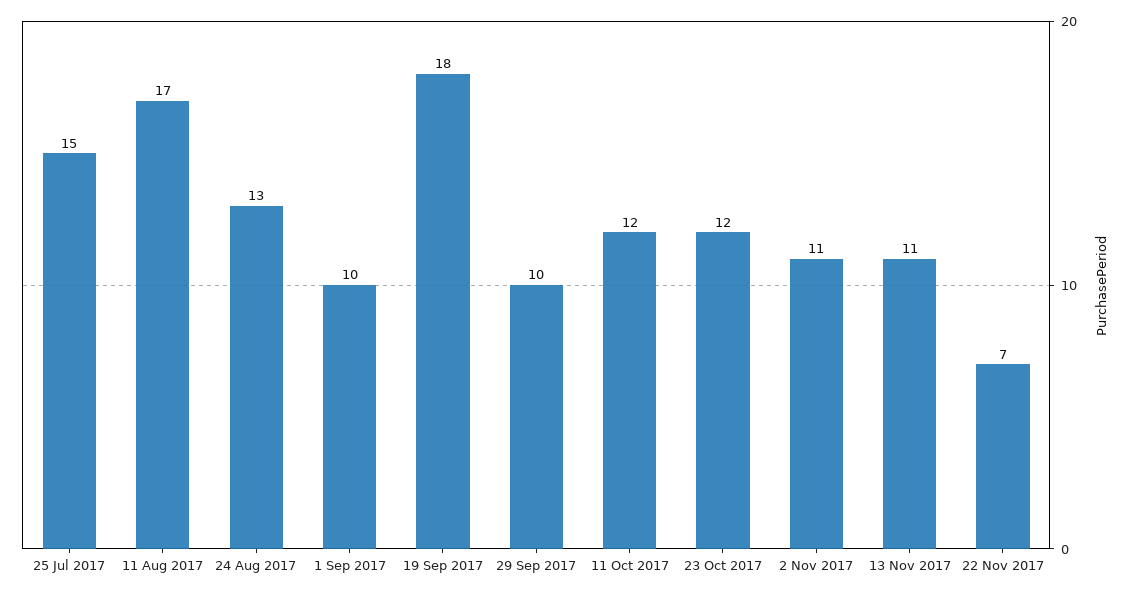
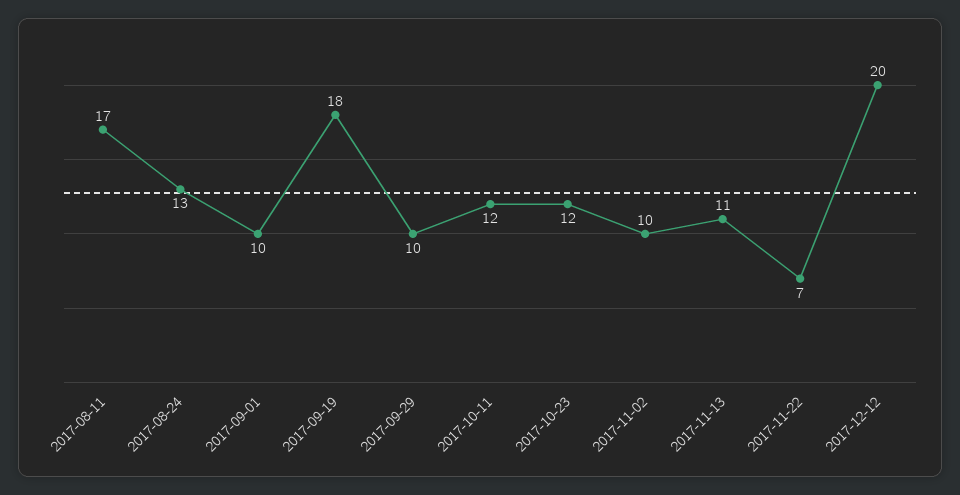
25 Jul 2017: 15 -> none
2 Nov 2017: 11 -> 10
2017-12-12: none -> 20

